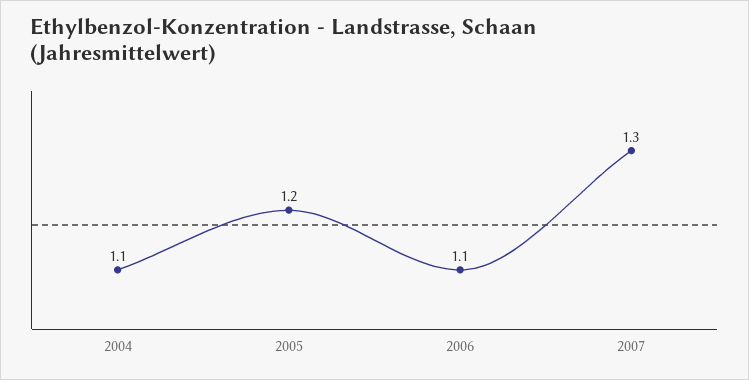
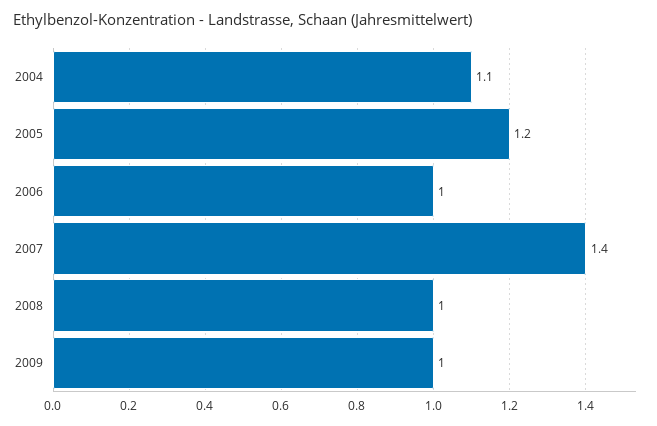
2006: 1.1 -> 1
2007: 1.3 -> 1.4
2008: none -> 1
2009: none -> 1

